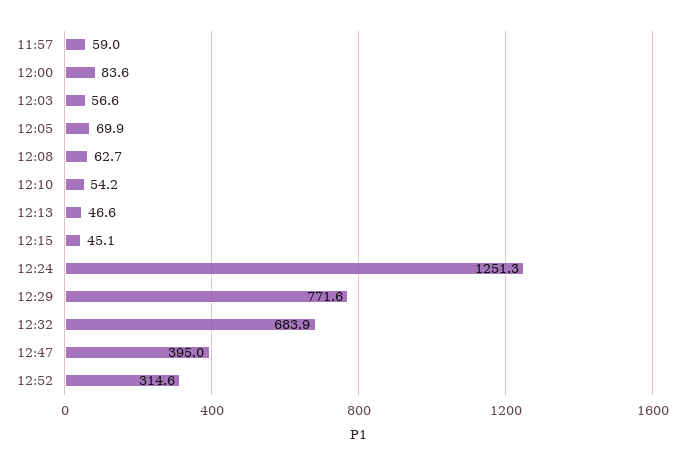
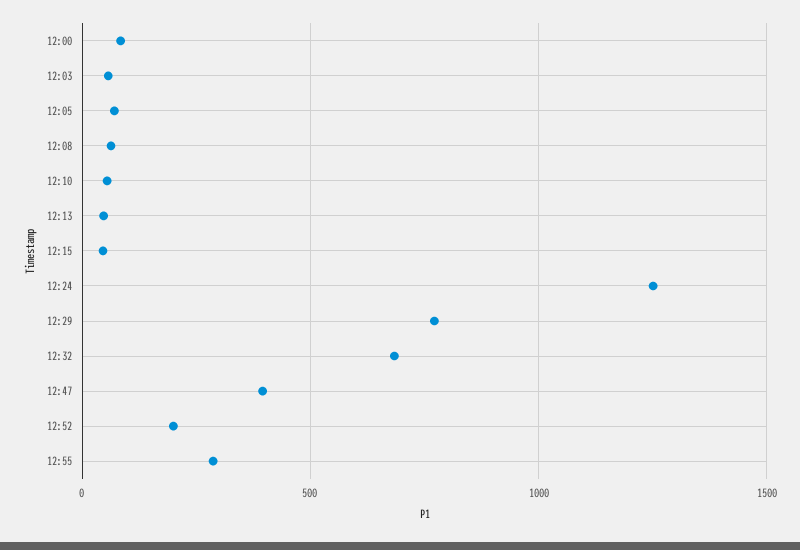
11:57: 59 -> none
12:52: 314.6 -> 200
12:55: none -> 300

